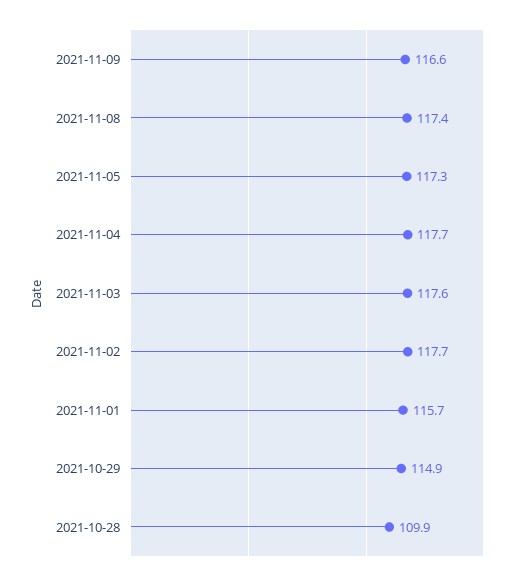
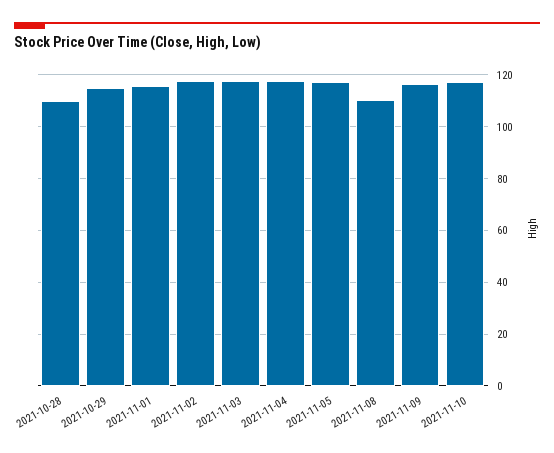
2021-11-08: 117.4 -> 110
2021-11-10: none -> 117.5

